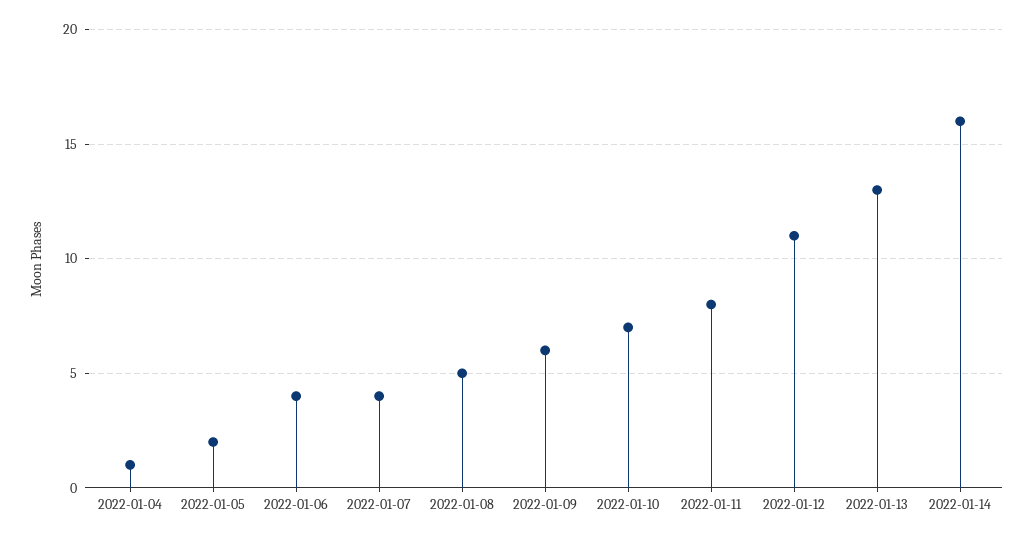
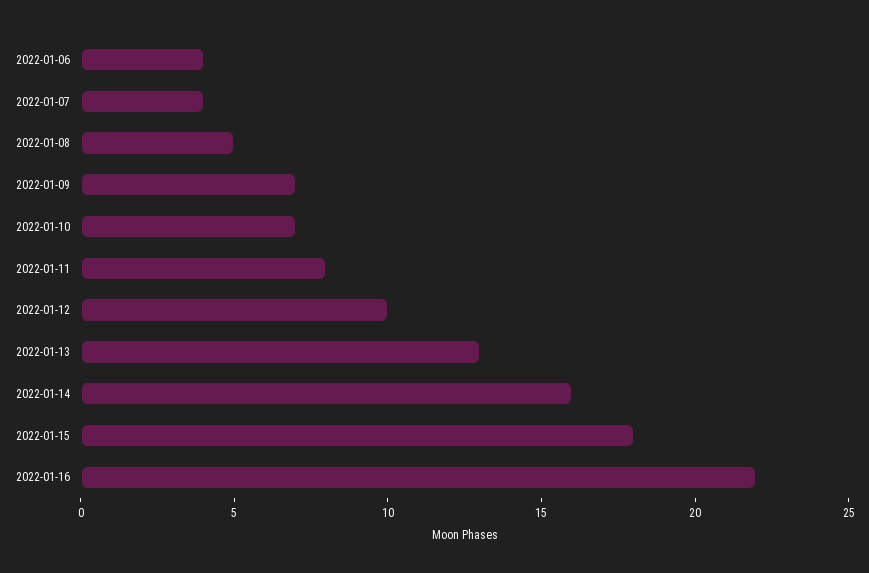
2022-01-04: 1 -> none
2022-01-05: 2 -> none
2022-01-09: 6 -> 7
2022-01-12: 11 -> 10
2022-01-15: none -> 18
2022-01-16: none -> 22

